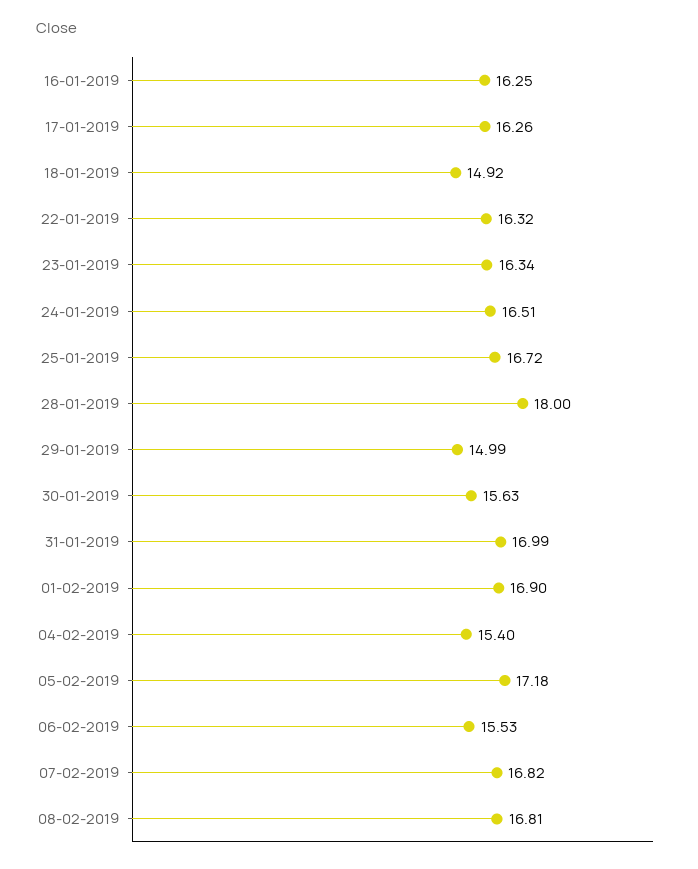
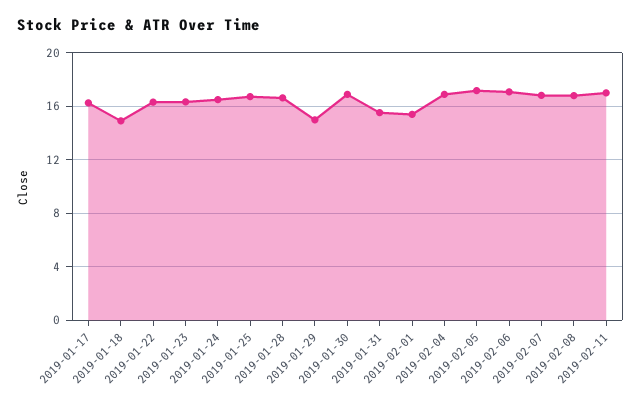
16-01-2019: 16.25 -> none
28-01-2019: 18 -> 16.5
30-01-2019: 15.63 -> 17
31-01-2019: 16.99 -> 15.5
01-02-2019: 16.9 -> 15.5
04-02-2019: 15.4 -> 17
06-02-2019: 15.53 -> 17
2019-02-11: none -> 17

